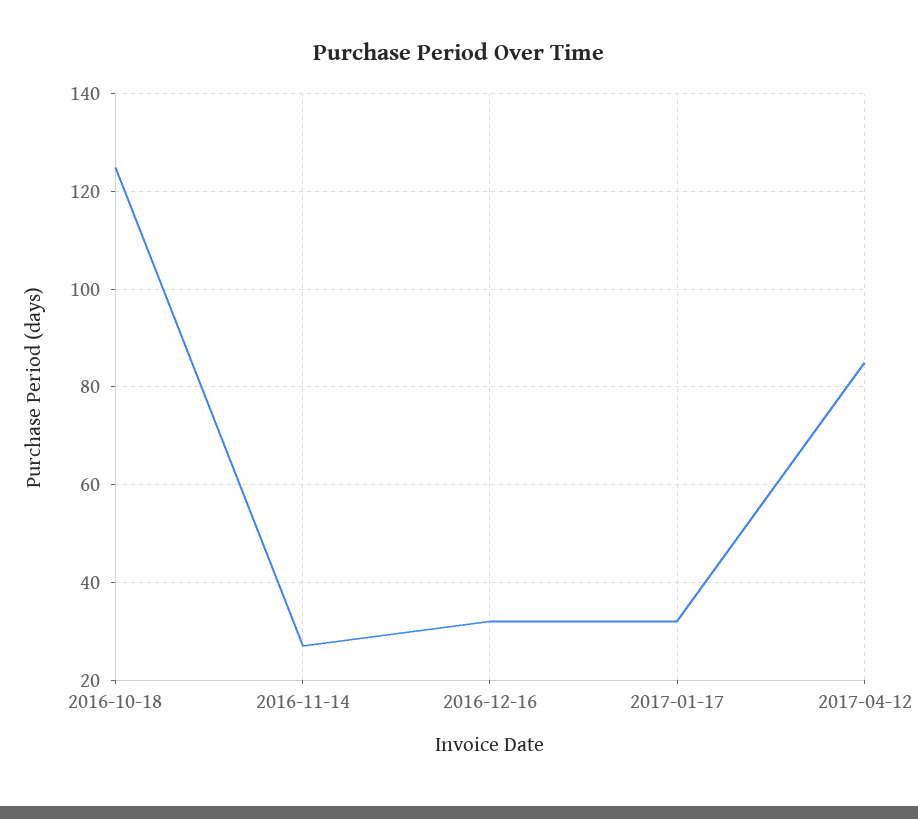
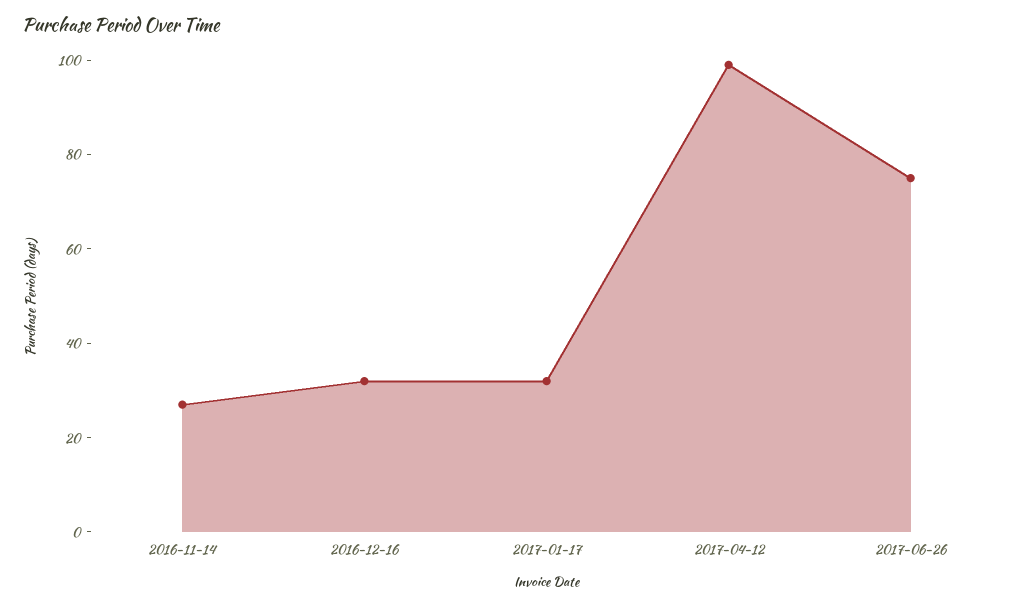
2016-10-18: 125 -> none
2017-04-12: 85 -> 100
2017-06-26: none -> 75

